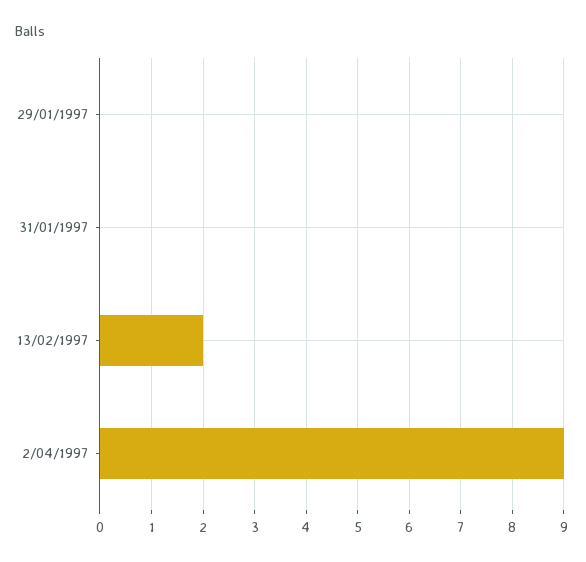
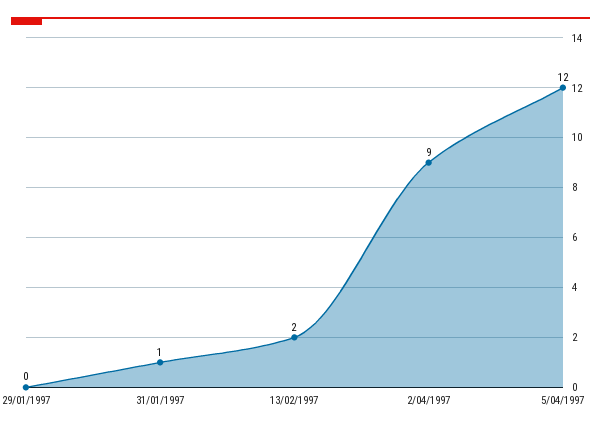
31/01/1997: 0 -> 1
5/04/1997: none -> 12

